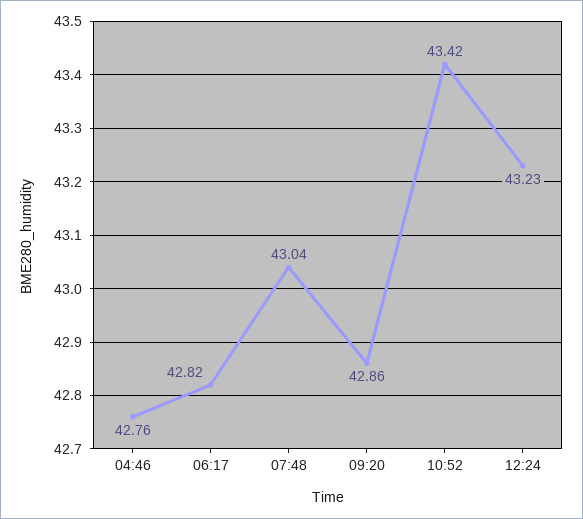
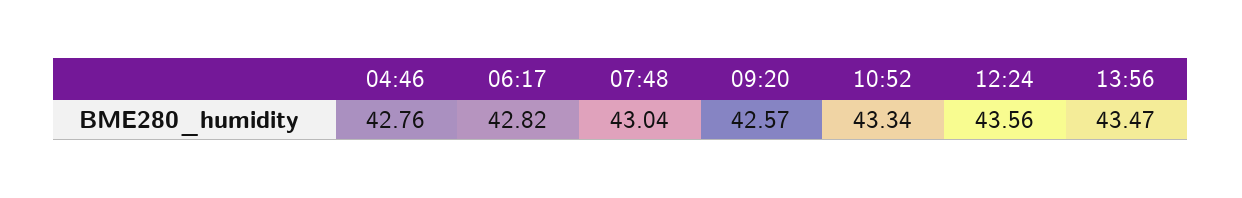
09:20: 42.86 -> 42.57
10:52: 43.42 -> 43.34
12:24: 43.23 -> 43.56
13:56: none -> 43.47

